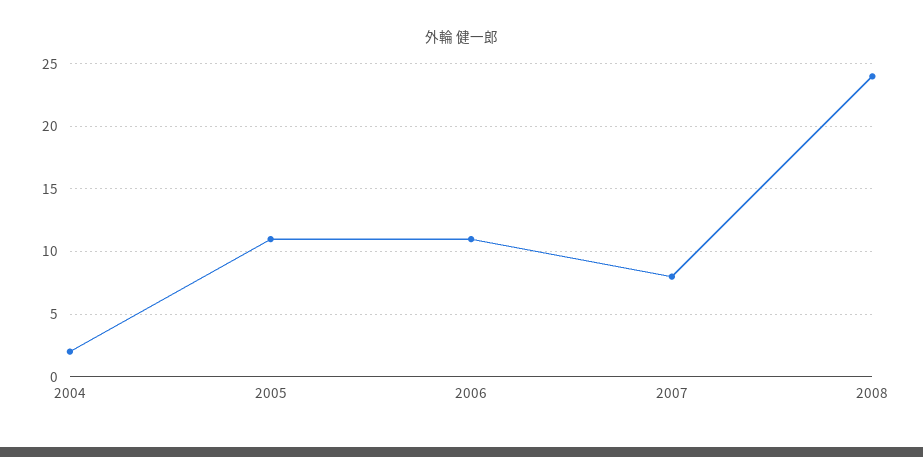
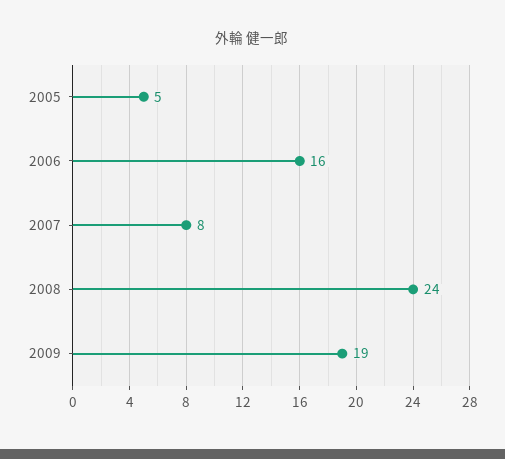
2004: 2 -> none
2005: 11 -> 5
2006: 11 -> 16
2009: none -> 19

